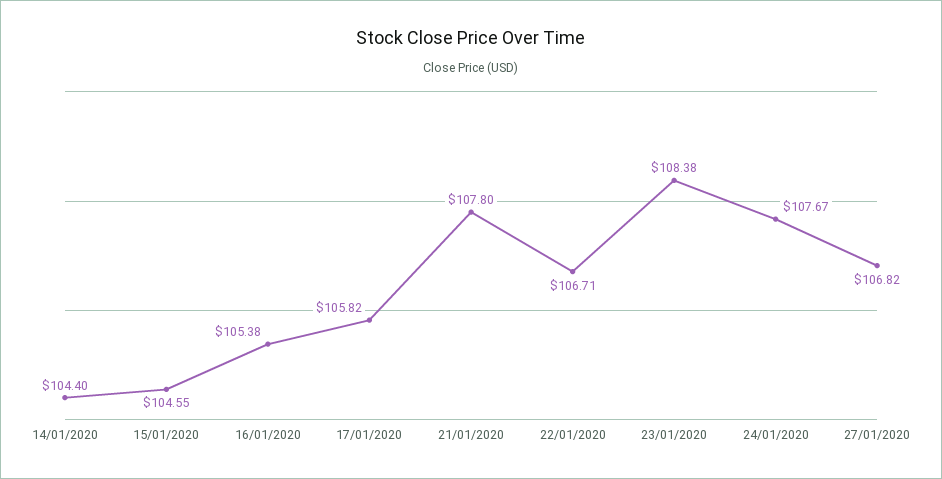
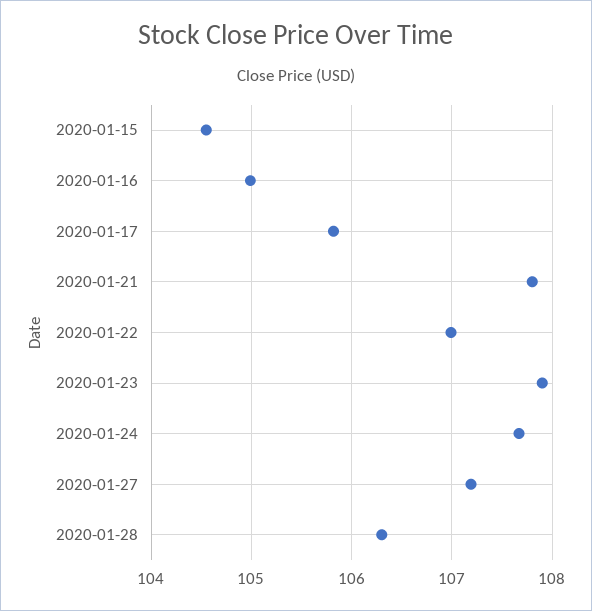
14/01/2020: 104.4 -> none
16/01/2020: 105.38 -> 105
22/01/2020: 106.71 -> 107
23/01/2020: 108.38 -> 107.9
27/01/2020: 106.82 -> 107.2
2020-01-28: none -> 106.3

